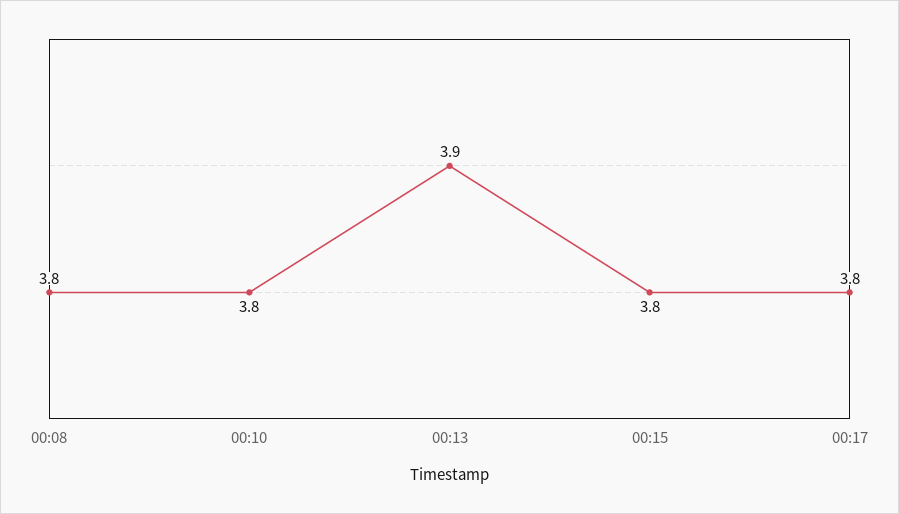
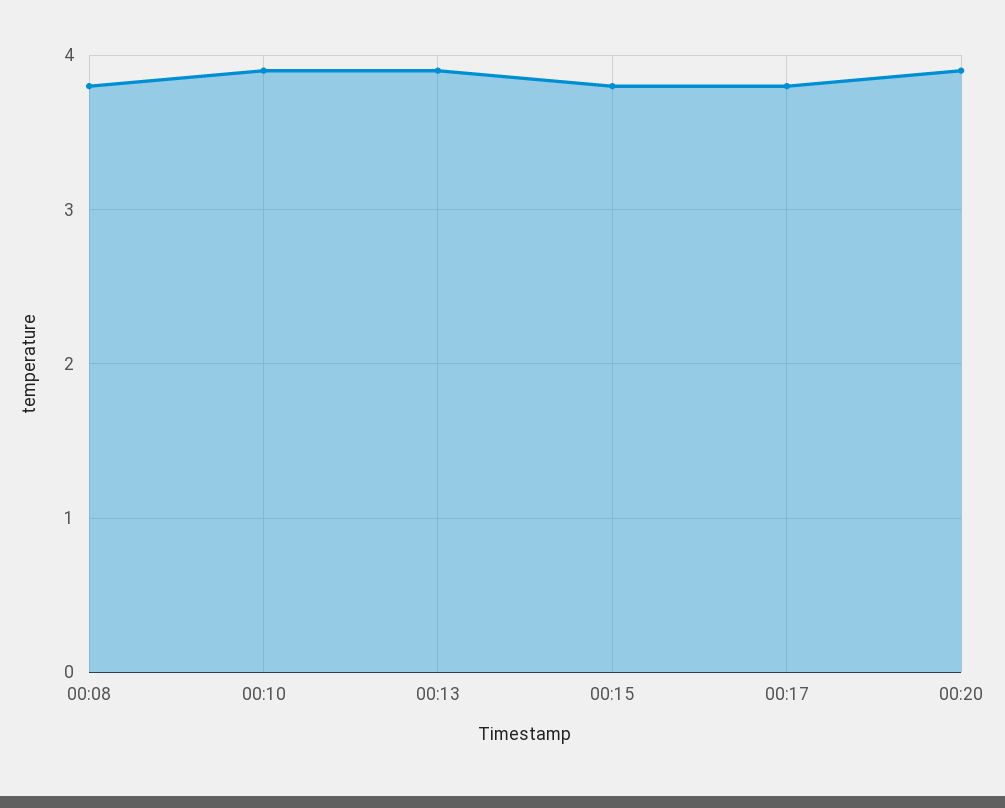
00:10: 3.8 -> 3.9
00:20: none -> 3.9

